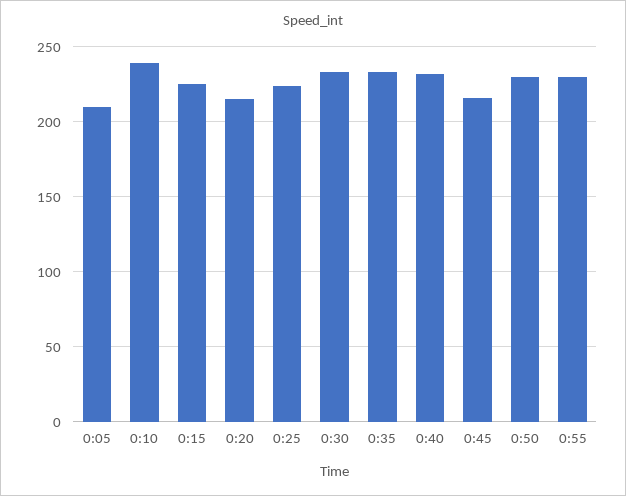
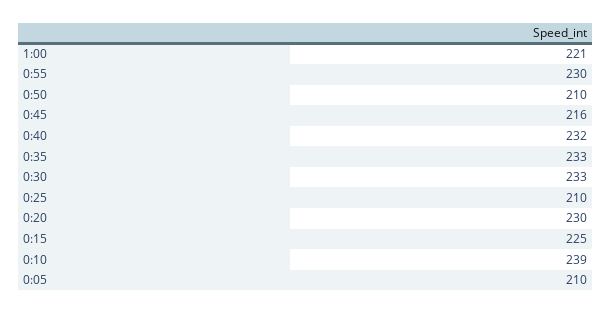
0:20: 215 -> 230
0:25: 225 -> 210
0:50: 230 -> 210
1:00: none -> 221

